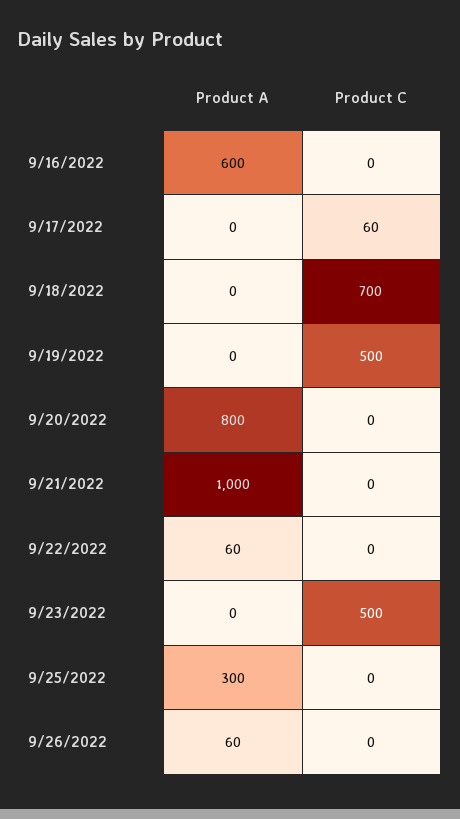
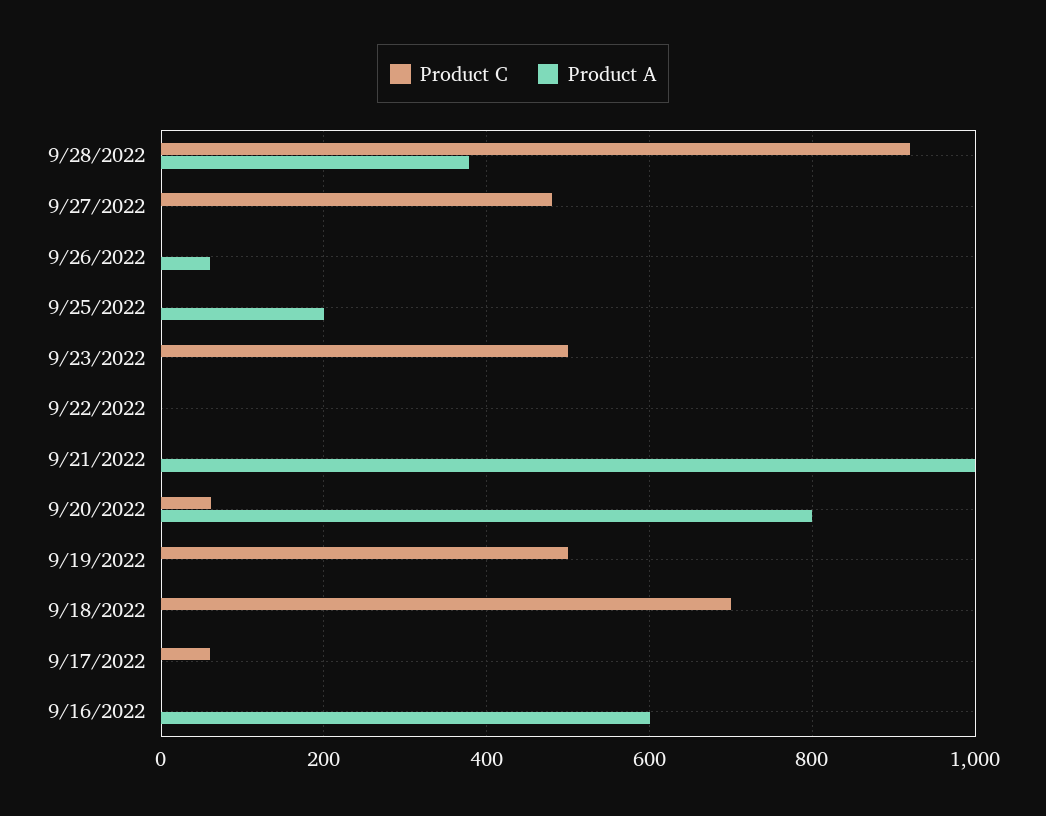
Product C, 9/20/2022: 0 -> 60
Product A, 9/22/2022: 60 -> 0
Product A, 9/25/2022: 300 -> 200
Product C, 9/28/2022: none -> 920
Product A, 9/28/2022: none -> 380
Product C, 9/27/2022: none -> 480
Product A, 9/27/2022: none -> 0

